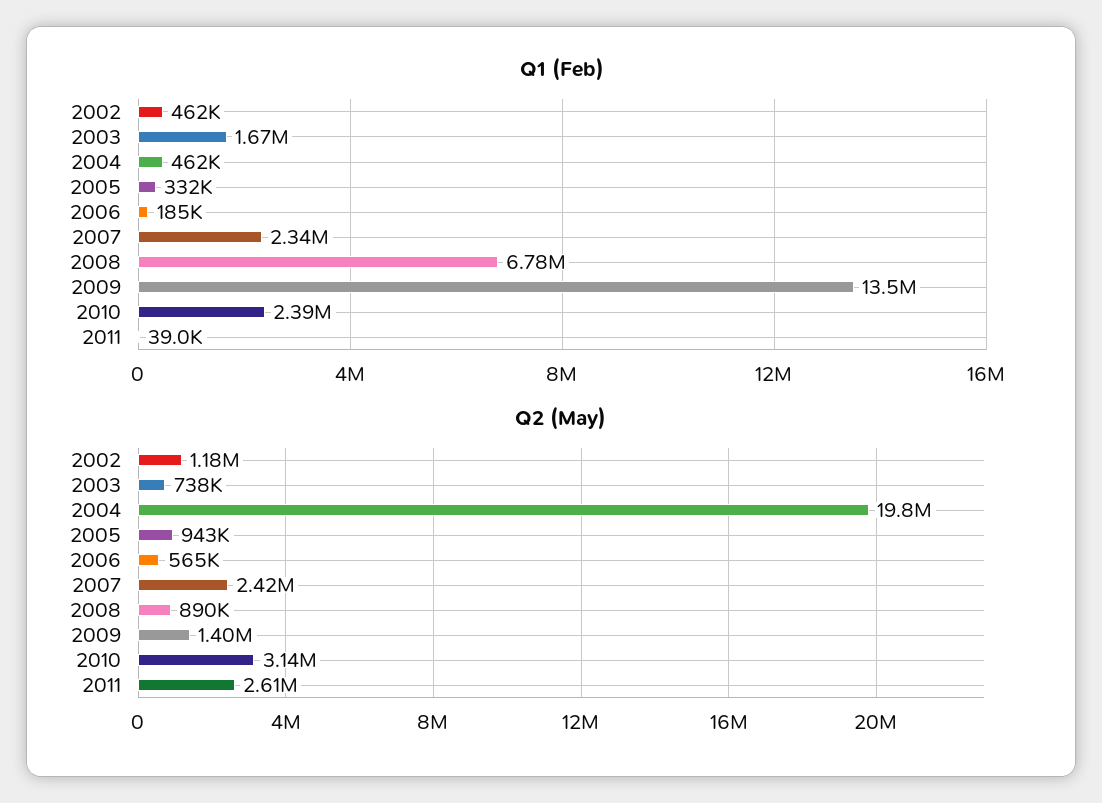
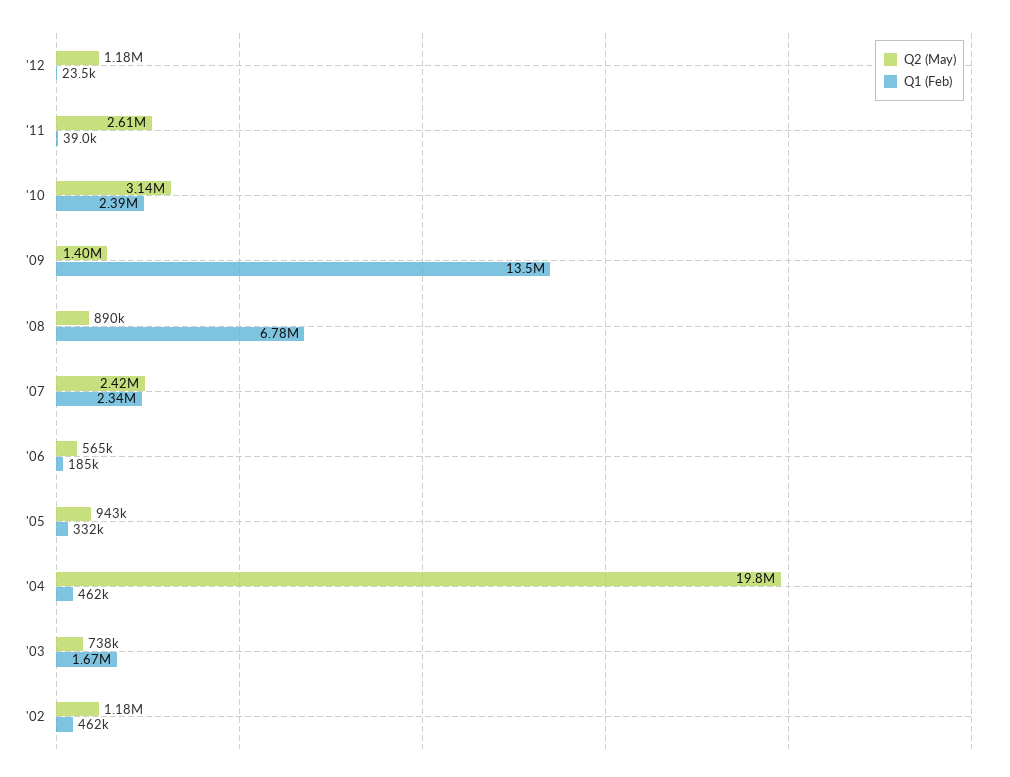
Q2 (May), '12: none -> 1180000
Q1 (Feb), '12: none -> 23500

